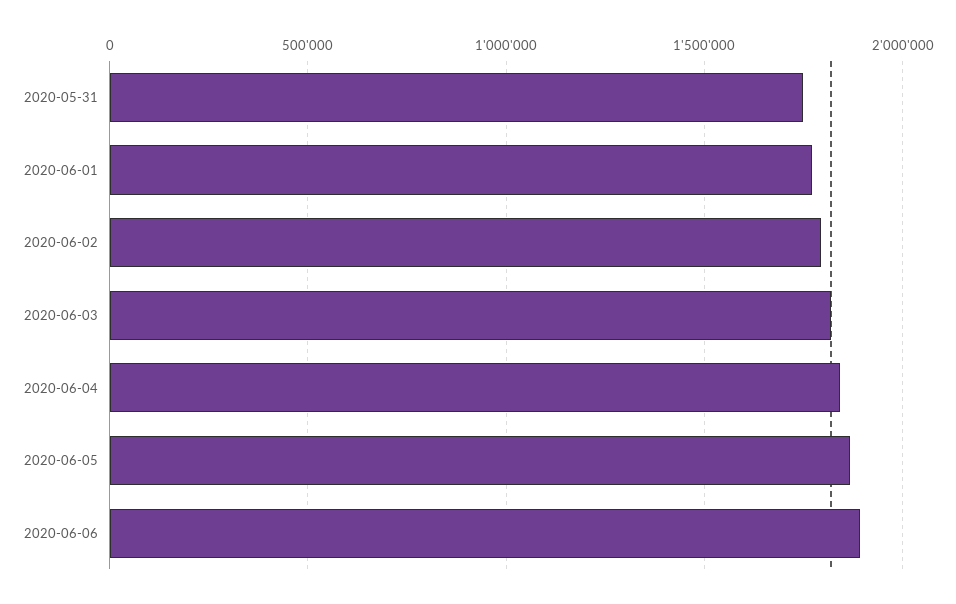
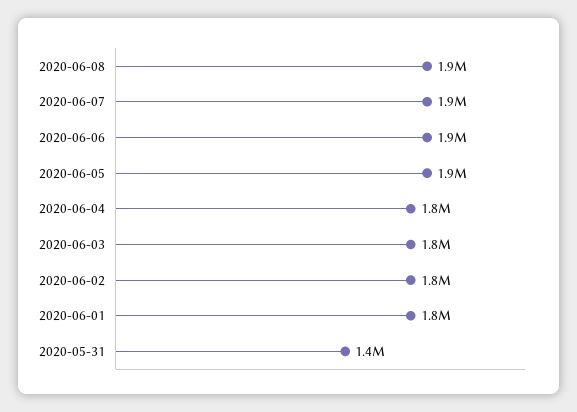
2020-05-31: 1750000 -> 1400000
2020-06-08: none -> 1900000
2020-06-07: none -> 1900000

